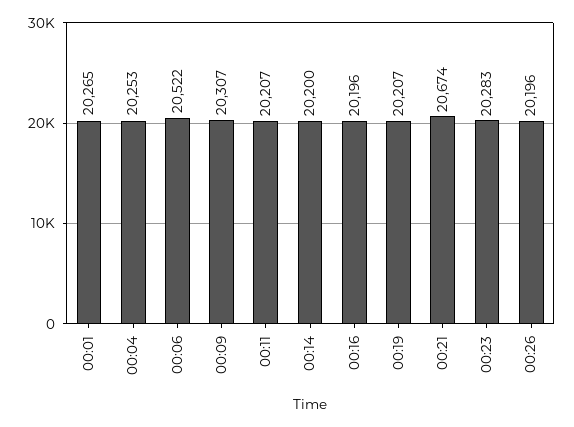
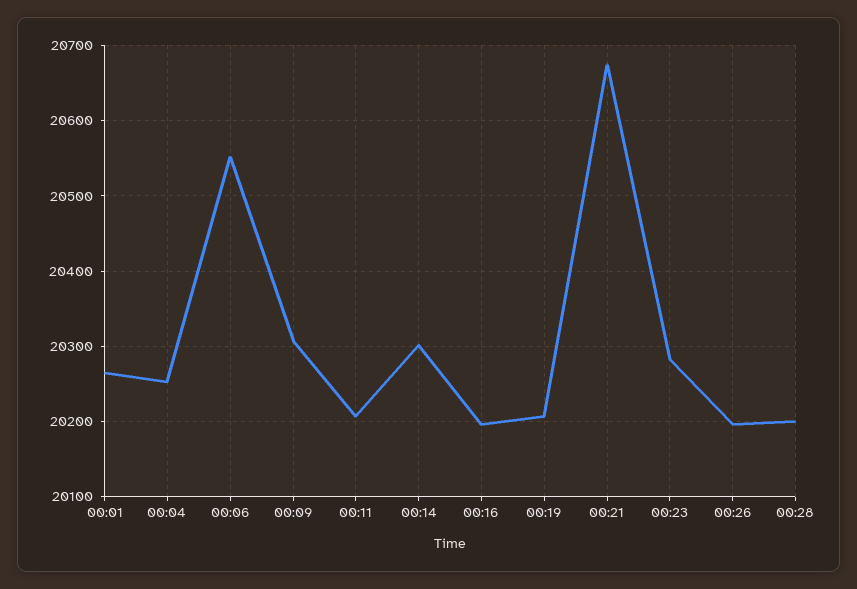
00:06: 20522 -> 20550
00:14: 20200 -> 20300
00:28: none -> 20200

